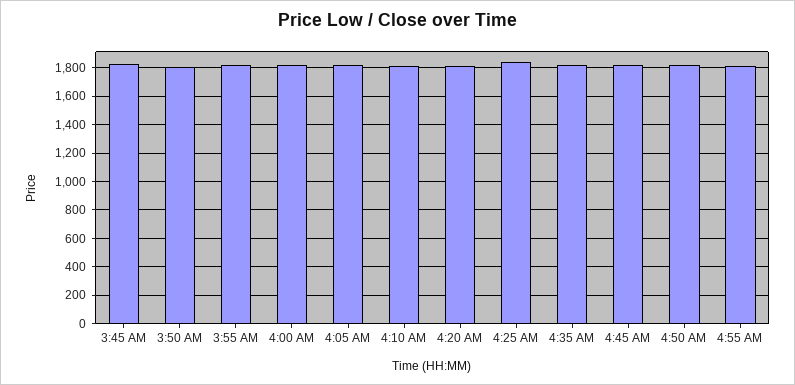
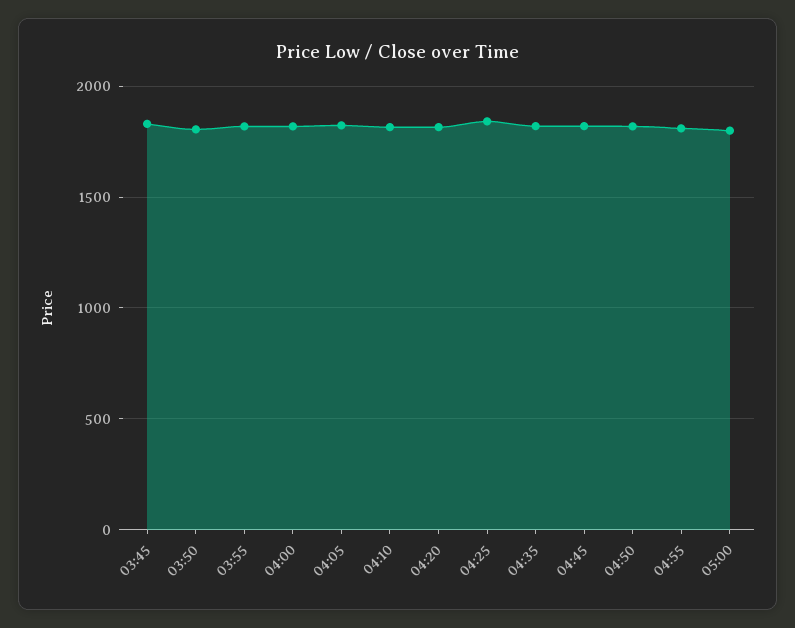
05:00: none -> 1800

